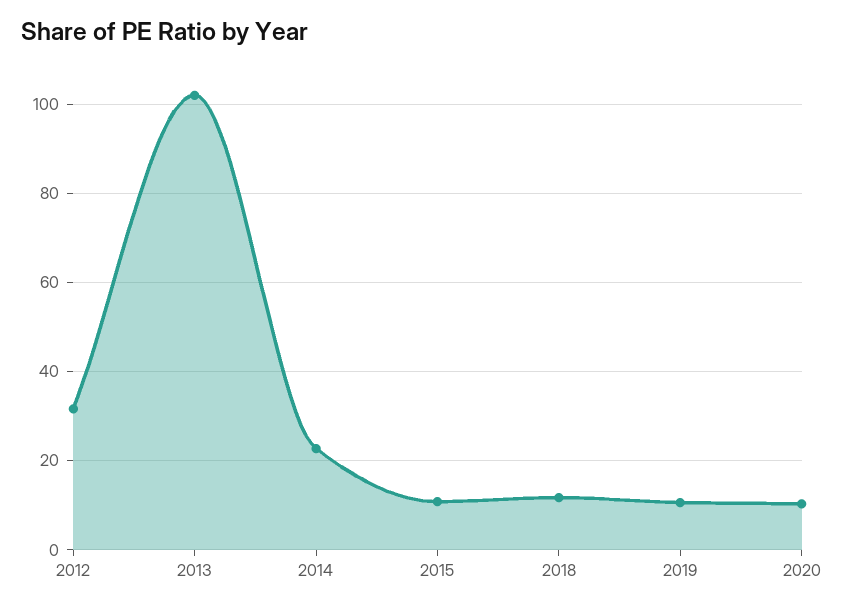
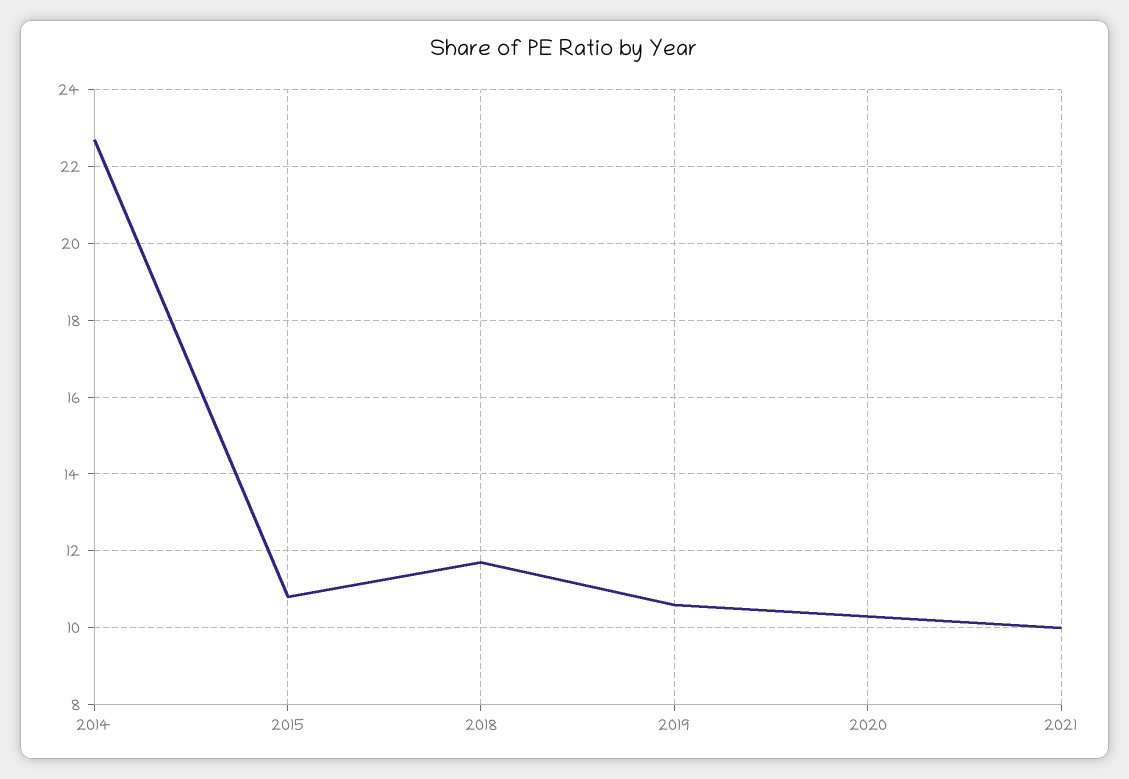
2012: 32 -> none
2013: 102 -> none
2021: none -> 10

